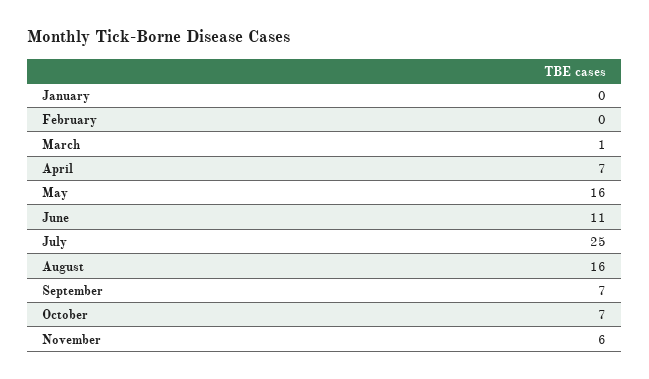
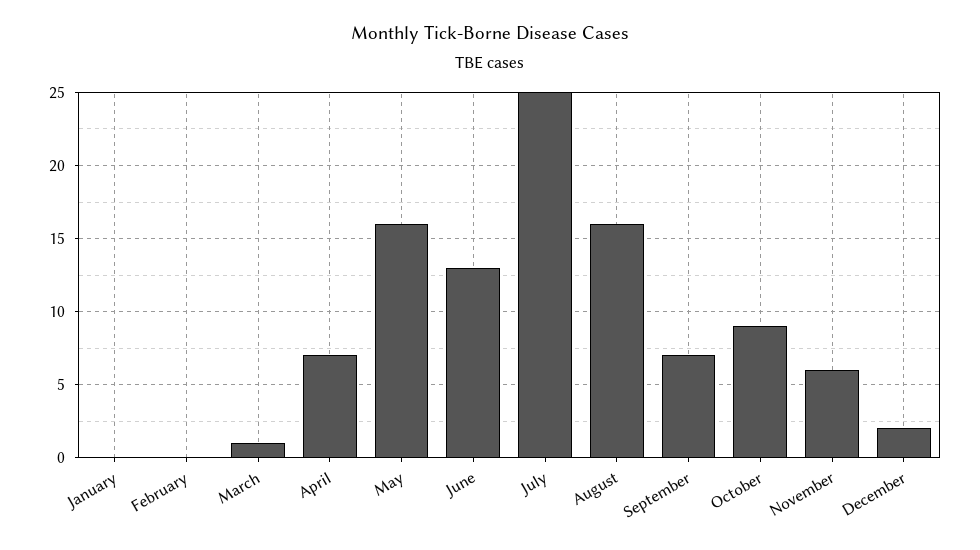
June: 11 -> 13
October: 7 -> 9
December: none -> 2

